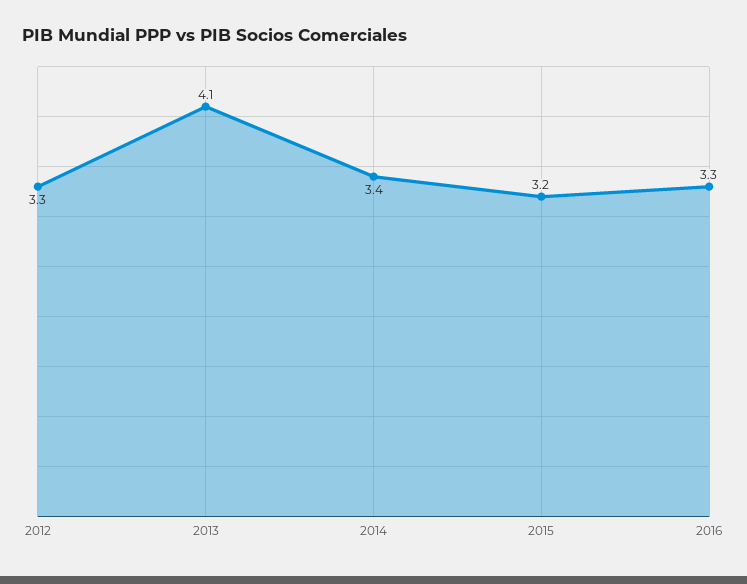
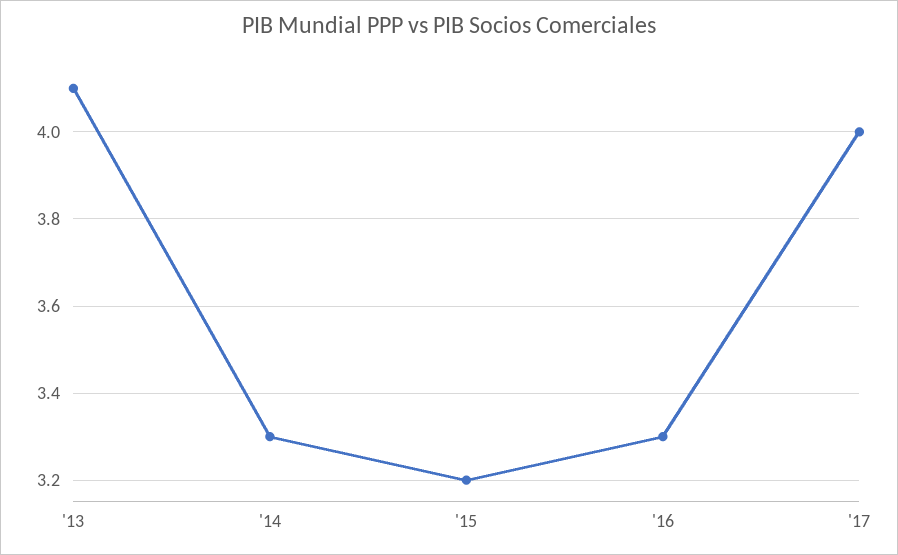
2012: 3.3 -> none
2014: 3.4 -> 3.3
'17: none -> 4

